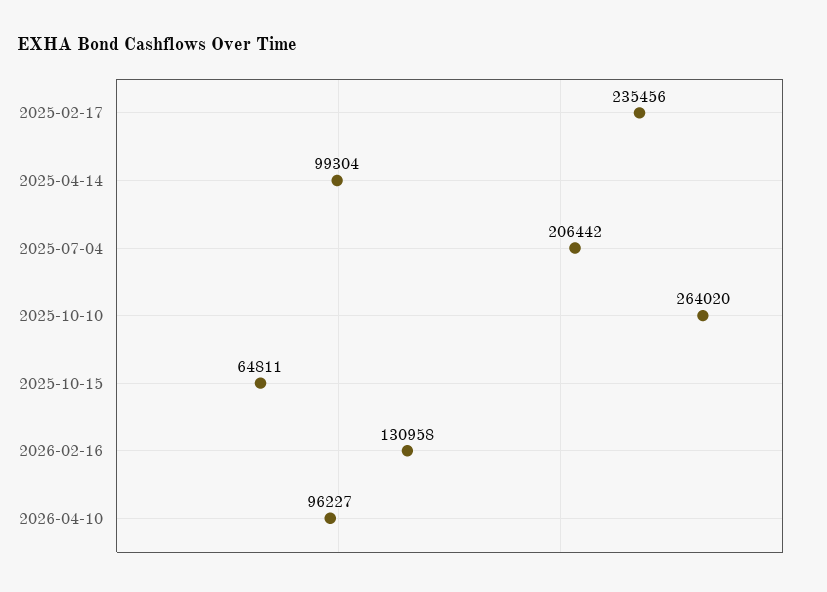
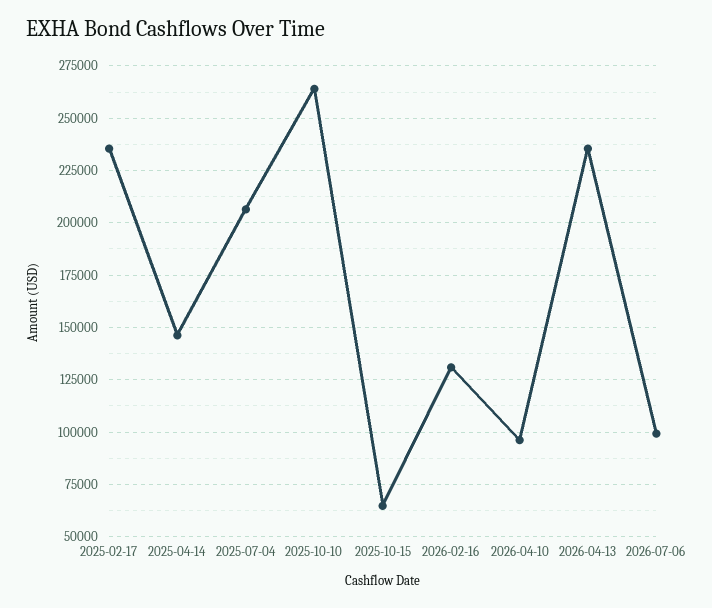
2025-04-14: 99304 -> 145000
2026-04-13: none -> 235000
2026-07-06: none -> 100000

